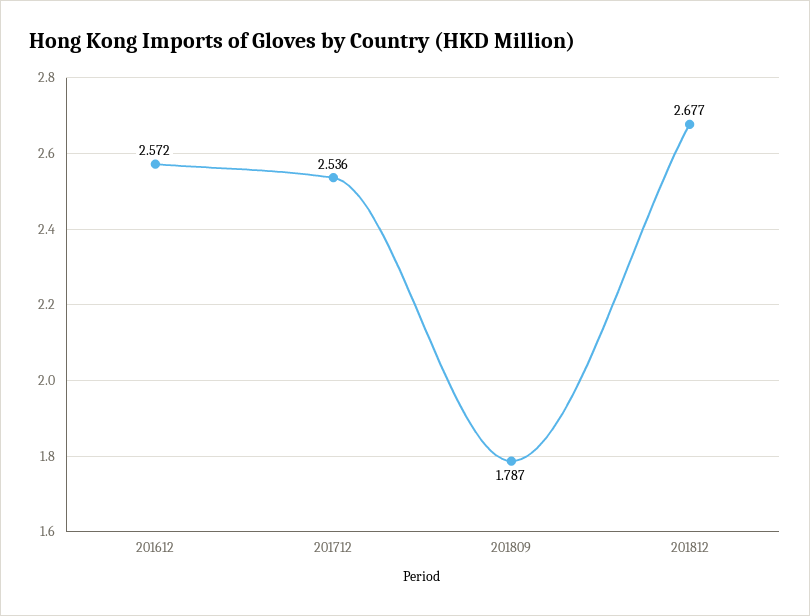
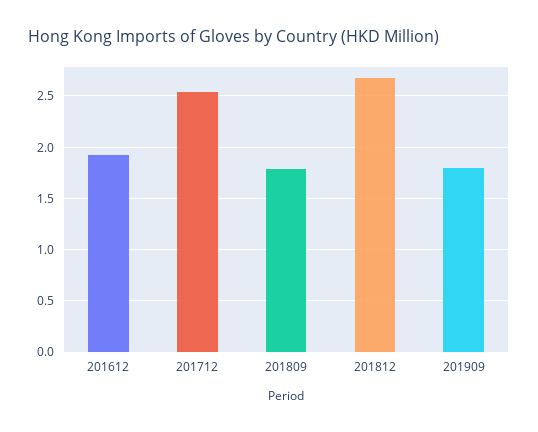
201612: 2.572 -> 1.9
201909: none -> 1.8

